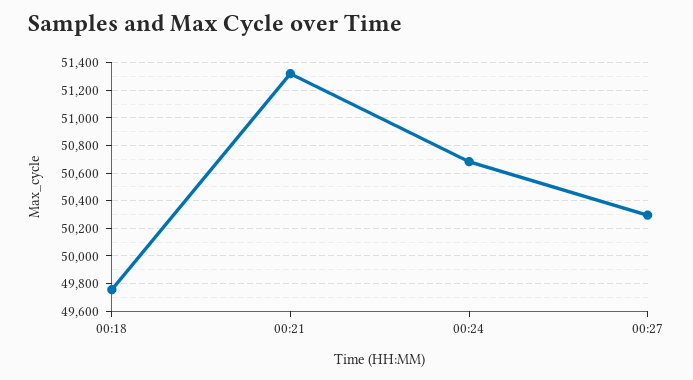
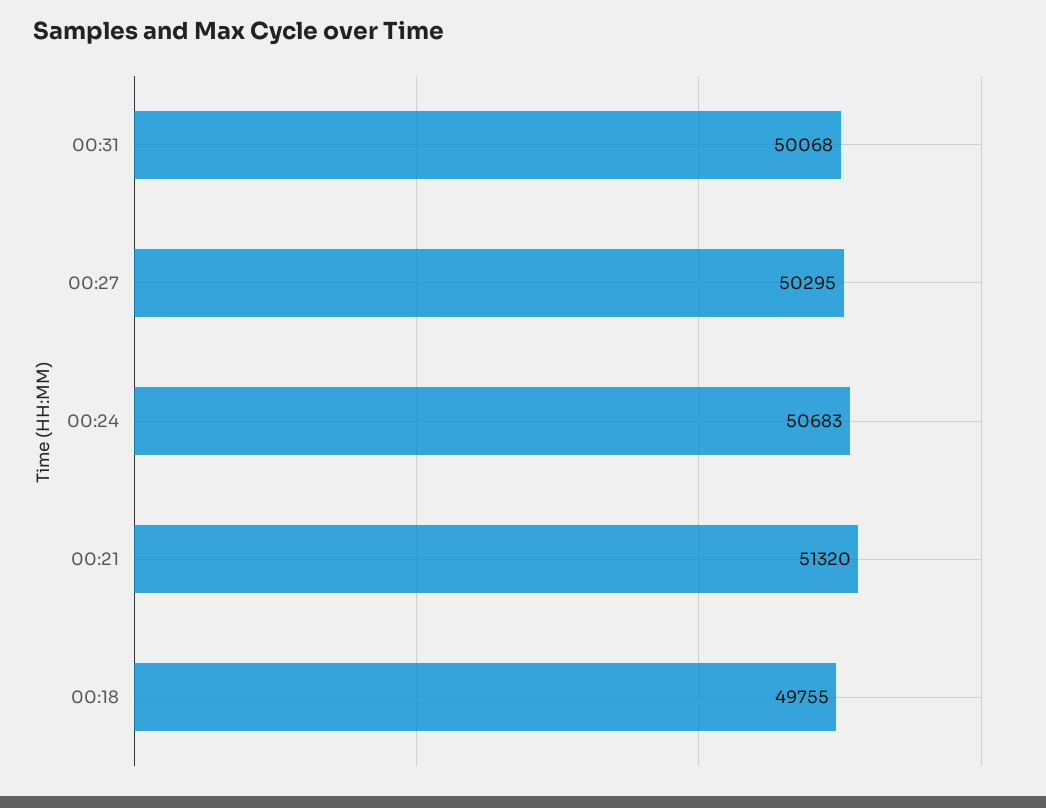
00:31: none -> 50068

